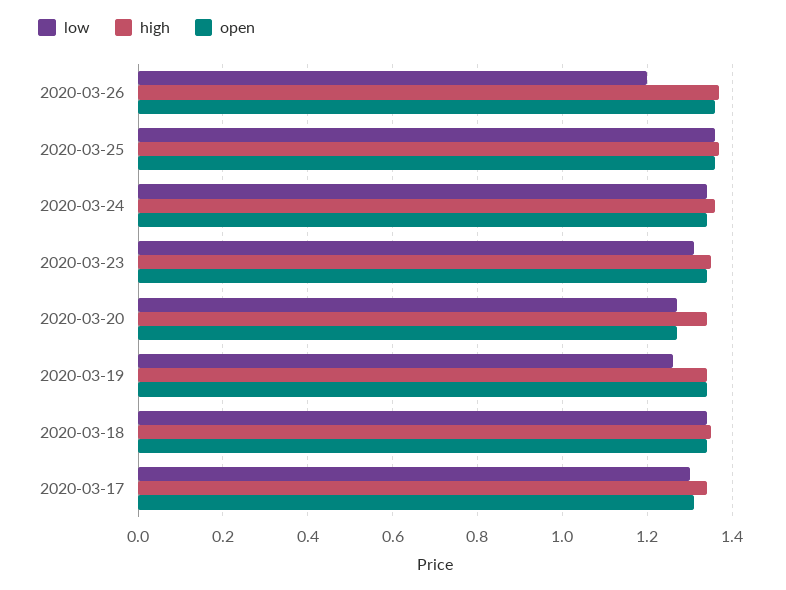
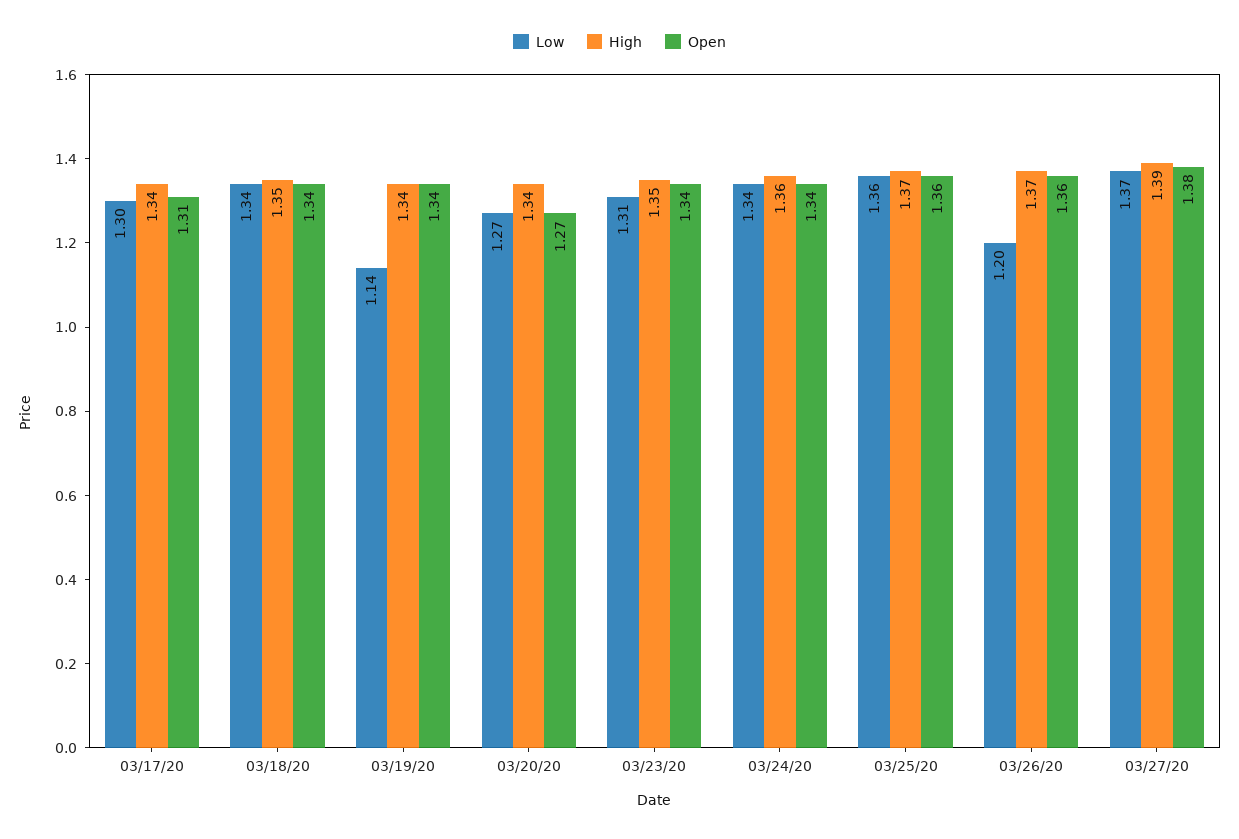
low, 2020-03-19: 1.25 -> 1.14
low, 03/27/20: none -> 1.37
high, 03/27/20: none -> 1.39
open, 03/27/20: none -> 1.38

